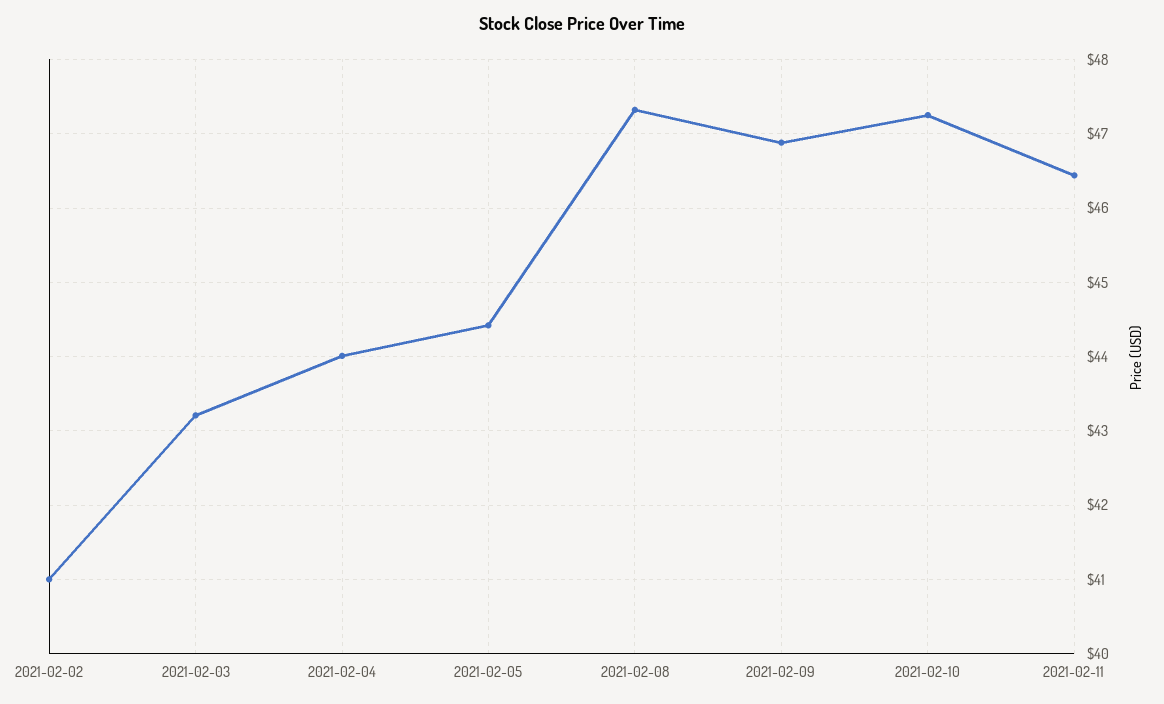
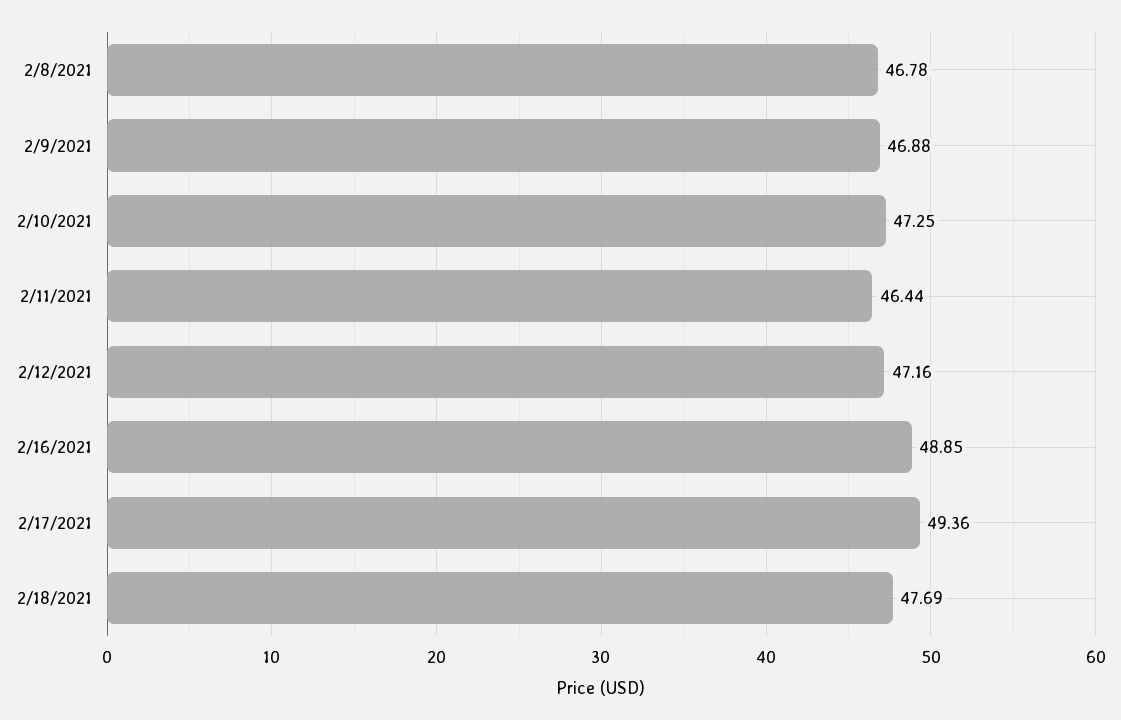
2021-02-02: 41 -> none
2021-02-03: 43.2 -> none
2021-02-04: 44 -> none
2021-02-05: 44.4 -> none
2021-02-08: 47.3 -> 46.78
2/12/2021: none -> 47.16
2/16/2021: none -> 48.85
2/17/2021: none -> 49.36
2/18/2021: none -> 47.69

